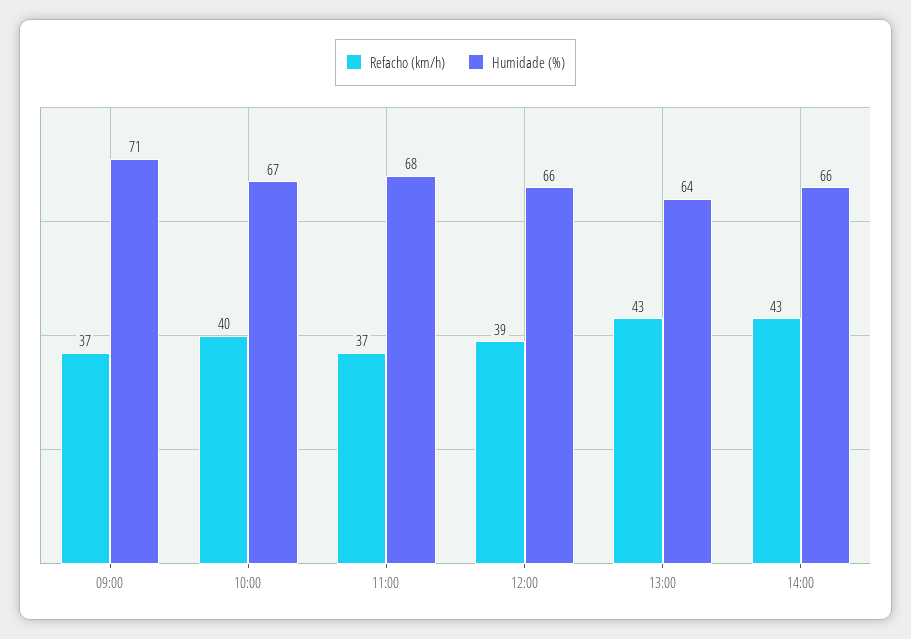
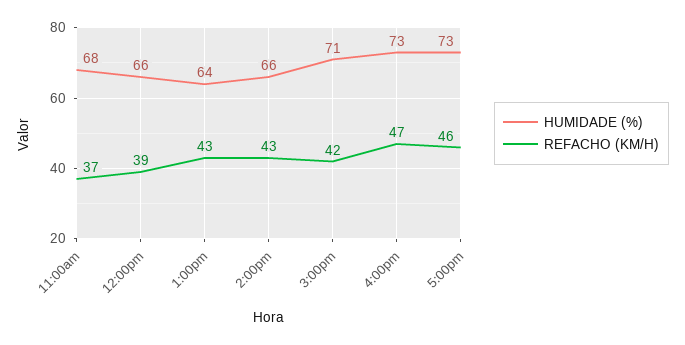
Refacho (km/h), 09:00: 37 -> none
Humidade (%), 09:00: 71 -> none
Refacho (km/h), 10:00: 40 -> none
Humidade (%), 10:00: 67 -> none
Humidade (%), 3:00pm: none -> 71
Refacho (km/h), 3:00pm: none -> 42
Humidade (%), 4:00pm: none -> 73
Refacho (km/h), 4:00pm: none -> 47
Humidade (%), 5:00pm: none -> 73
Refacho (km/h), 5:00pm: none -> 46

